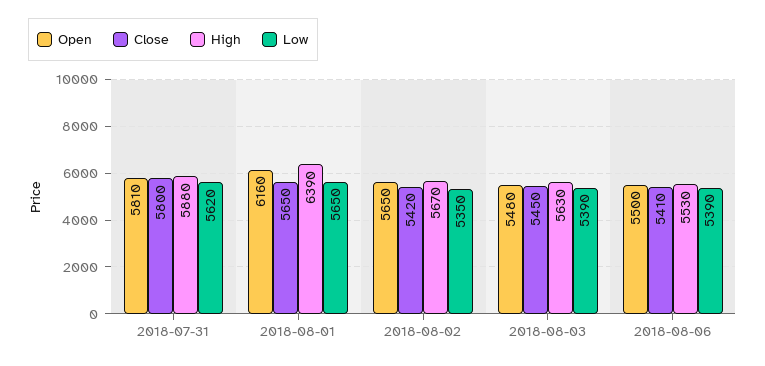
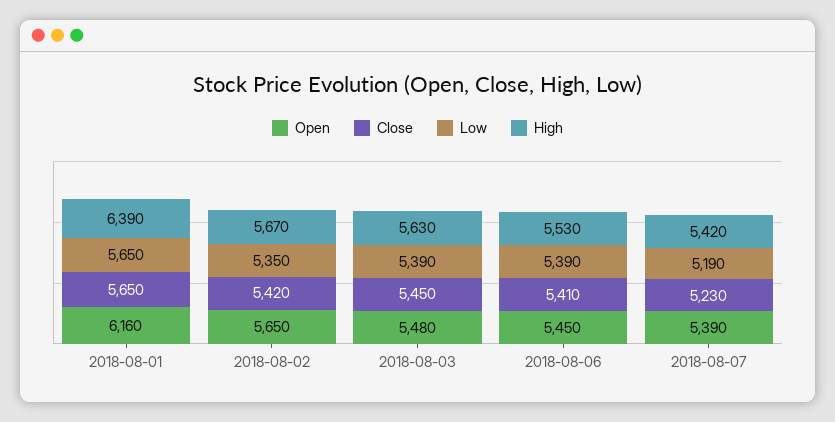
Open, 2018-07-31: 5810 -> none
Close, 2018-07-31: 5800 -> none
High, 2018-07-31: 5880 -> none
Low, 2018-07-31: 5620 -> none
Open, 2018-08-06: 5500 -> 5450
Open, 2018-08-07: none -> 5390
Close, 2018-08-07: none -> 5230
Low, 2018-08-07: none -> 5190
High, 2018-08-07: none -> 5420

